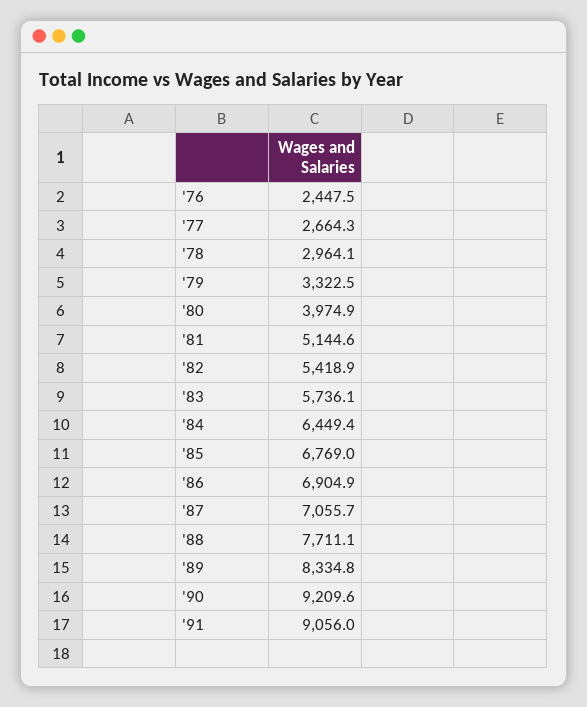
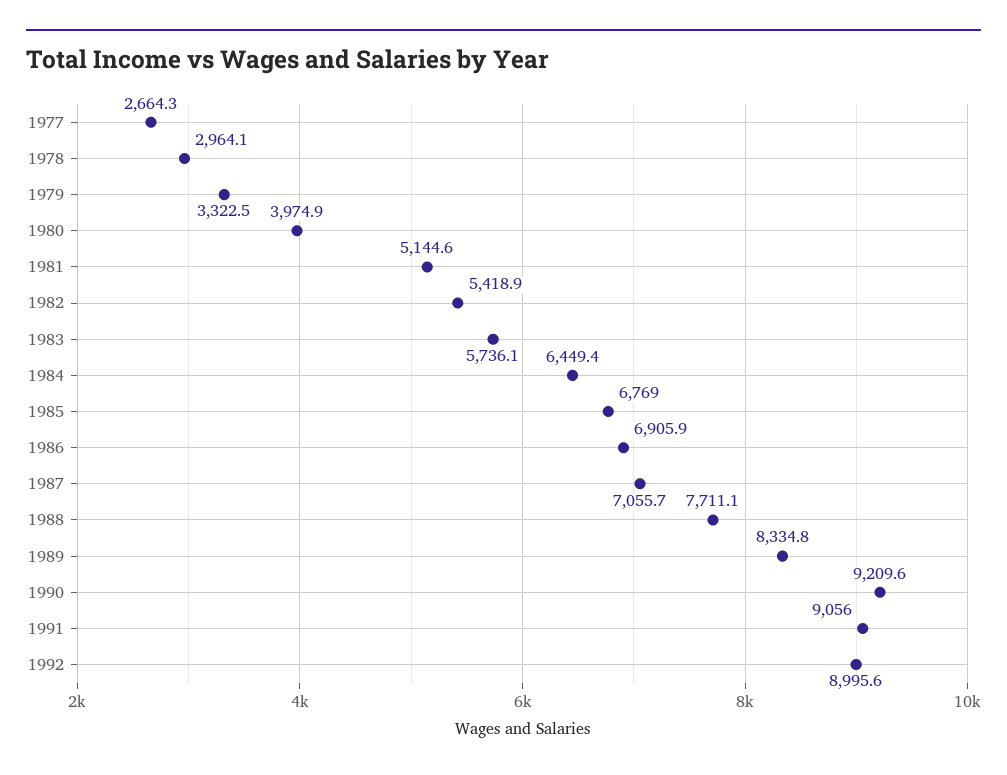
'76: 2447.5 -> none
'86: 6904.9 -> 6905.9
1992: none -> 8995.6

